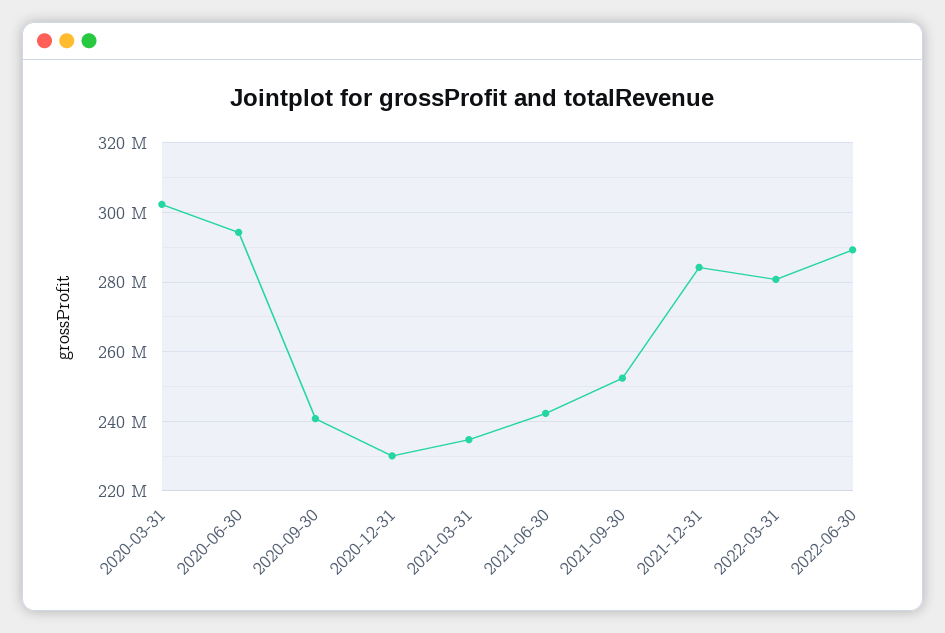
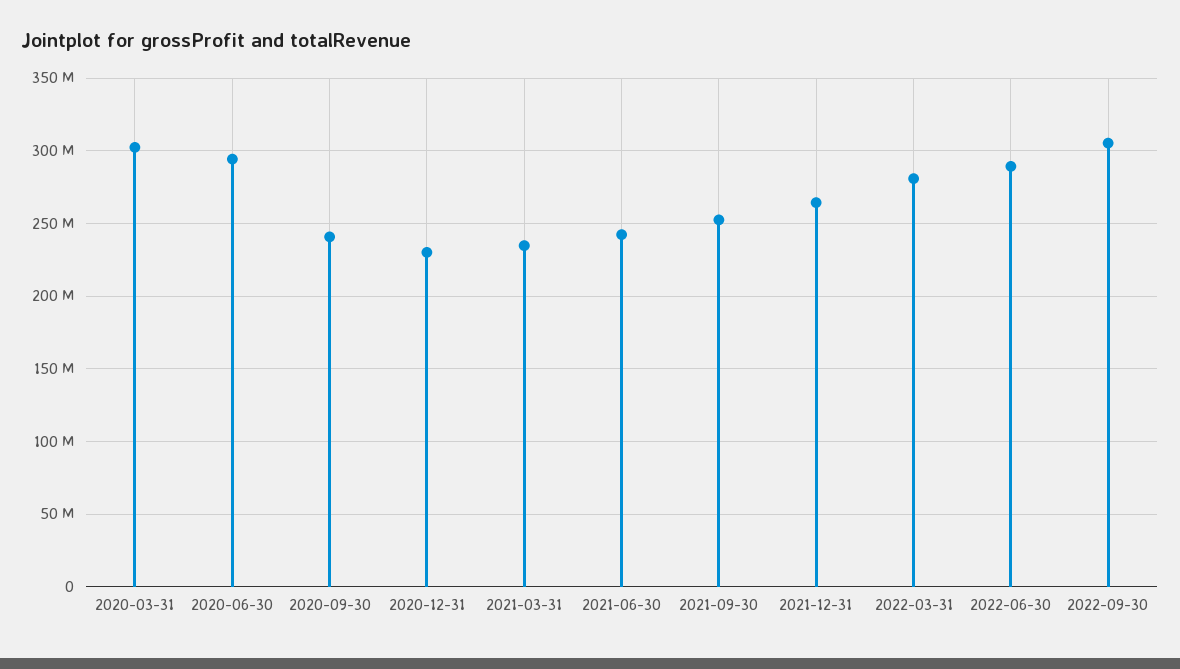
2021-12-31: 284000000 -> 265000000
2022-09-30: none -> 305000000

